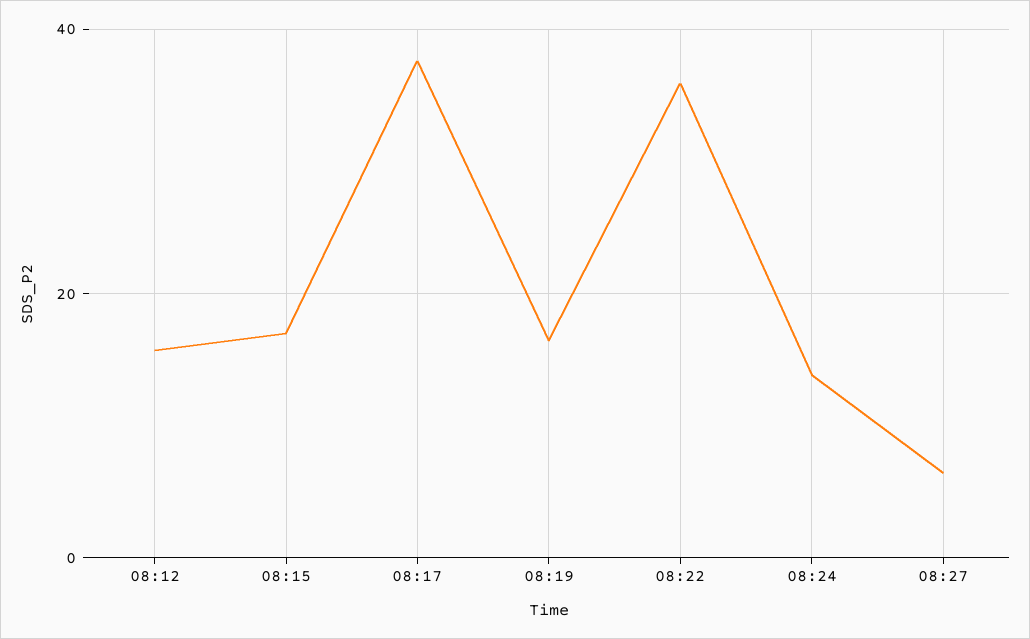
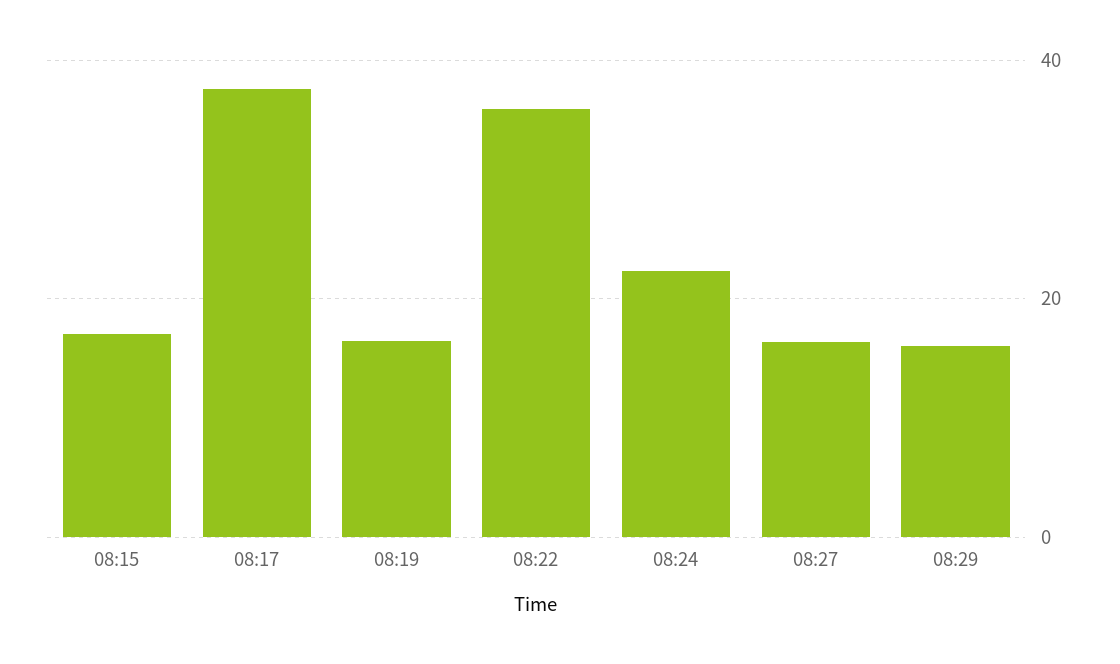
08:12: 16 -> none
08:24: 14 -> 22
08:27: 6 -> 16
08:29: none -> 16

